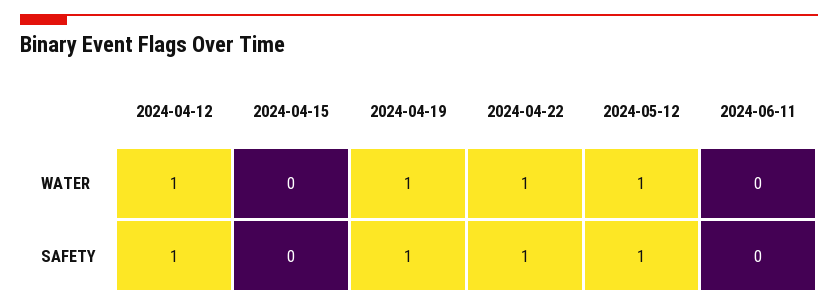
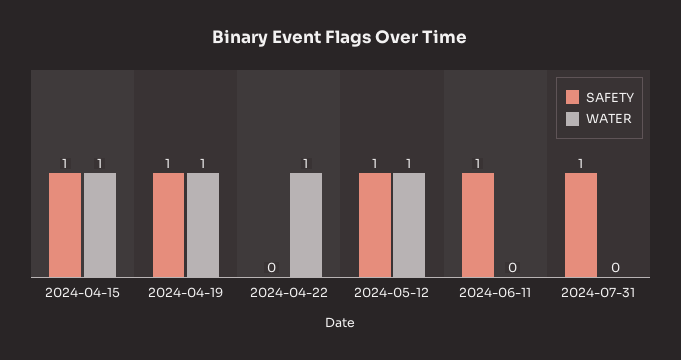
WATER, 2024-04-12: 1 -> none
WATER, 2024-04-15: 0 -> 1
SAFETY, 2024-04-12: 1 -> none
SAFETY, 2024-04-15: 0 -> 1
SAFETY, 2024-04-22: 1 -> 0
SAFETY, 2024-06-11: 0 -> 1
SAFETY, 2024-07-31: none -> 1
WATER, 2024-07-31: none -> 0

